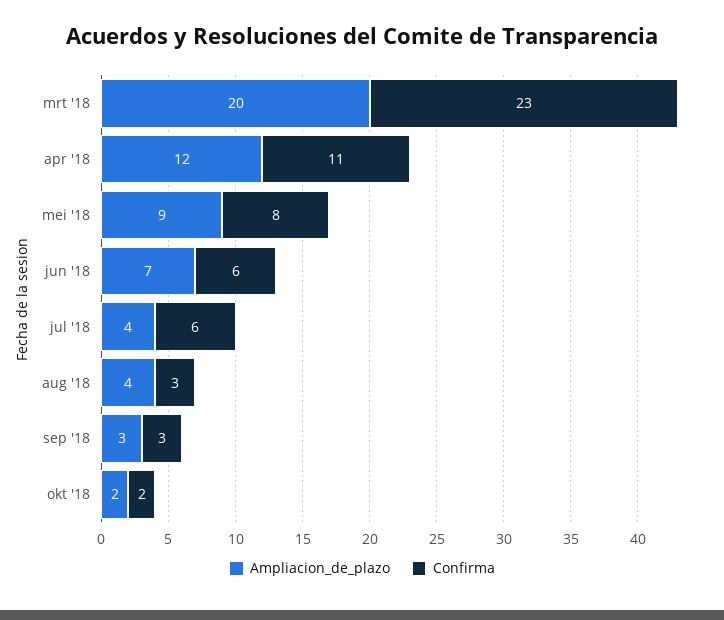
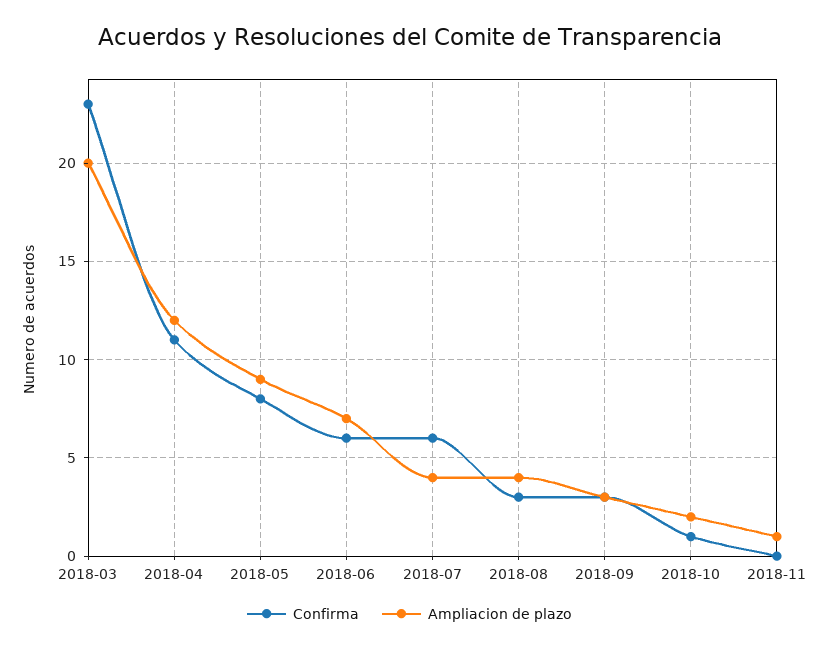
Confirma, okt '18: 2 -> 1
Confirma, 2018-11: none -> 0
Ampliacion_de_plazo, 2018-11: none -> 1

